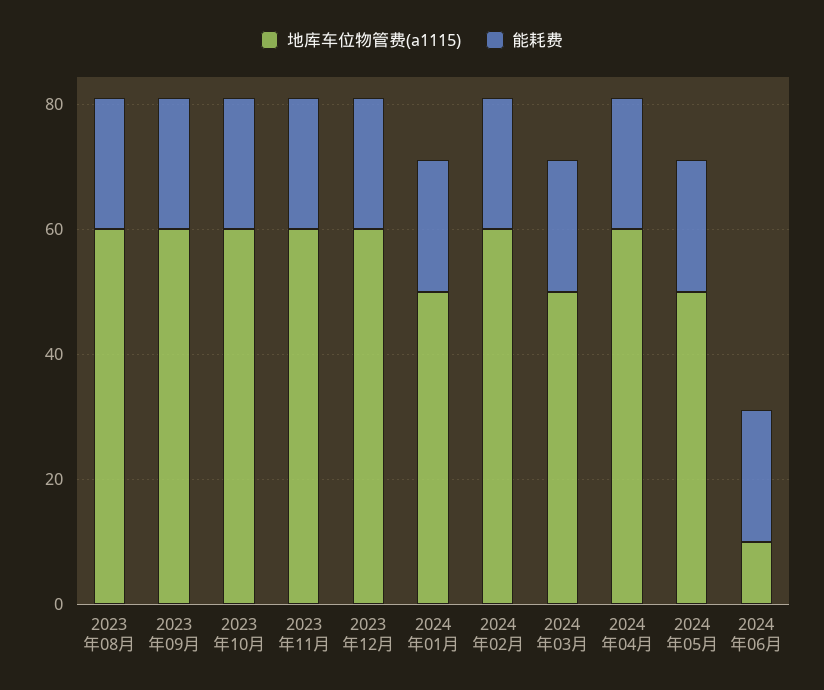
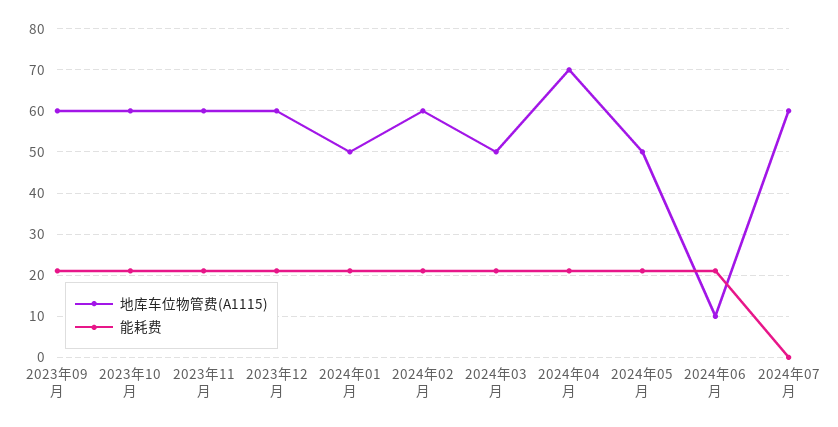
地库车位物管费(a1115), 2023年08月: 60 -> none
能耗费, 2023年08月: 20 -> none
地库车位物管费(a1115), 2024年04月: 60 -> 70
地库车位物管费(a1115), 2024年07月: none -> 60
能耗费, 2024年07月: none -> 0

